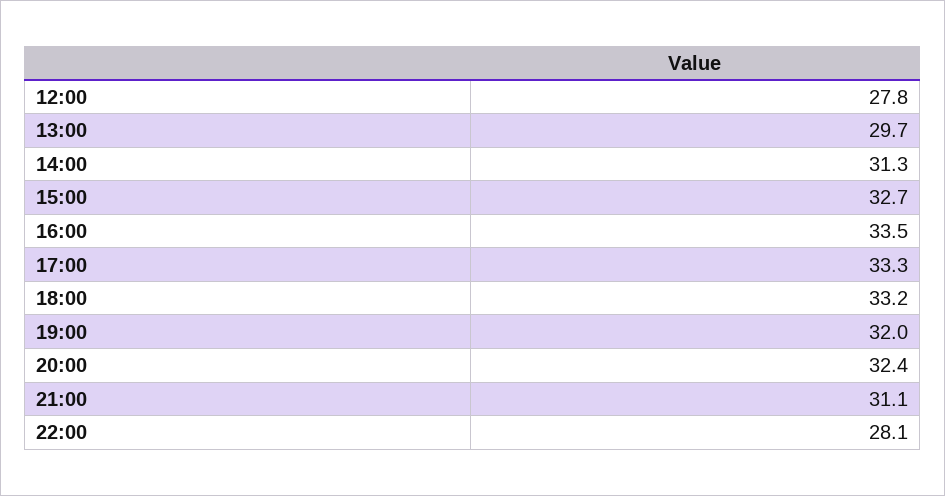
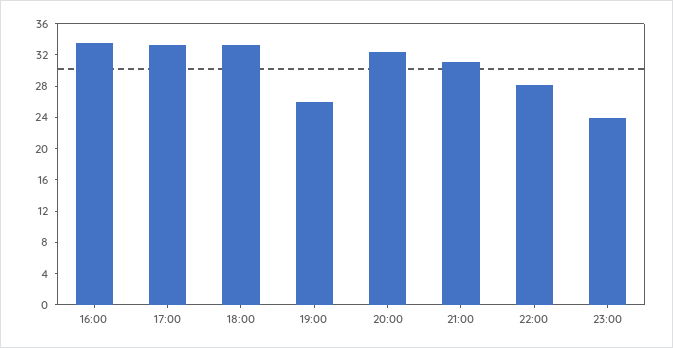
12:00: 27.8 -> none
13:00: 29.7 -> none
14:00: 31.3 -> none
15:00: 32.7 -> none
19:00: 32 -> 26
23:00: none -> 24

